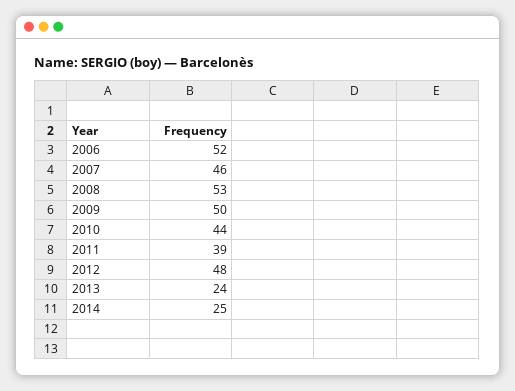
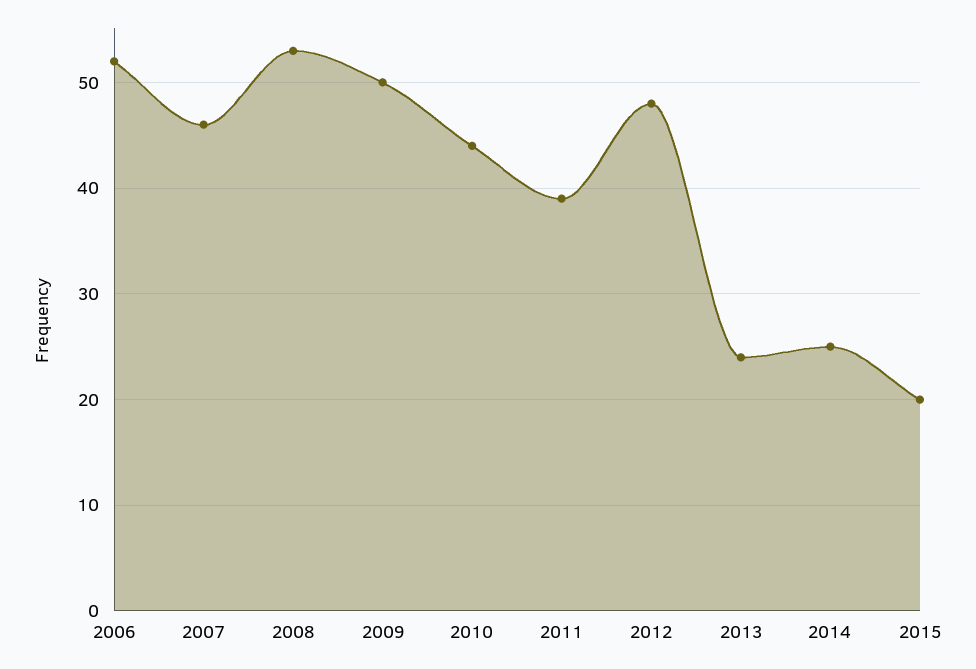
2015: none -> 20

